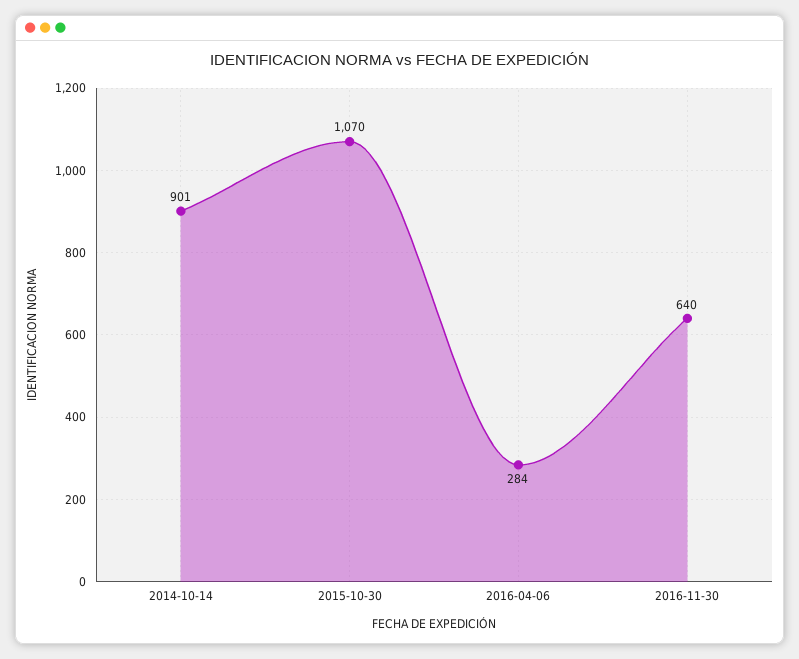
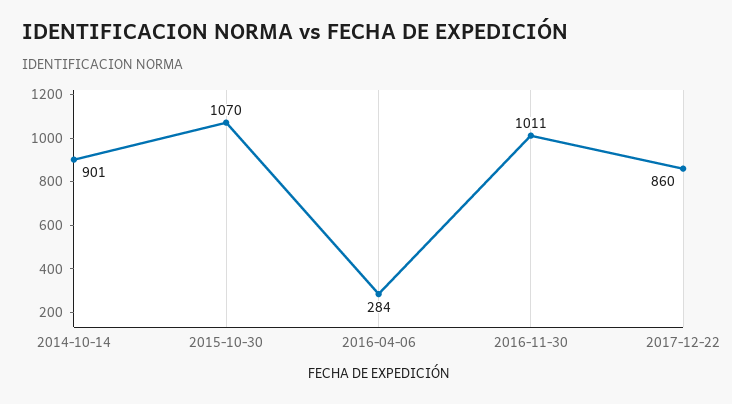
2016-11-30: 640 -> 1011
2017-12-22: none -> 860

